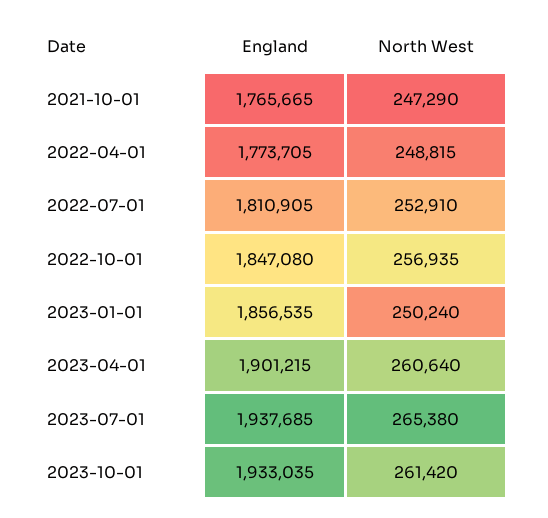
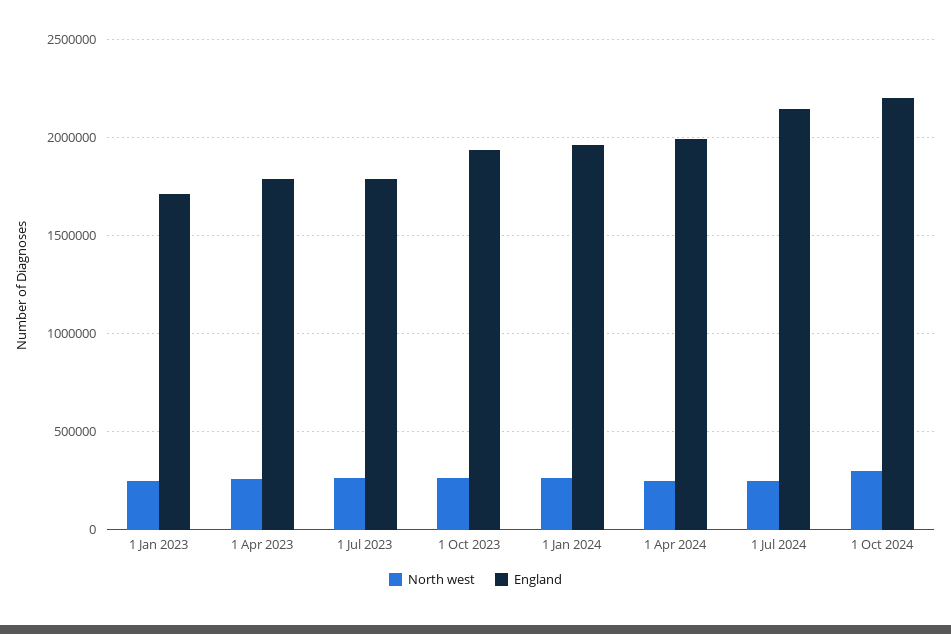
England, 2021-10-01: 1765665 -> none
North West, 2021-10-01: 247290 -> none
England, 2022-04-01: 1773705 -> none
North West, 2022-04-01: 248815 -> none
England, 2022-07-01: 1810905 -> none
North West, 2022-07-01: 252910 -> none
England, 2022-10-01: 1847080 -> none
North West, 2022-10-01: 256935 -> none
England, 2023-01-01: 1856535 -> 1700000
England, 2023-04-01: 1901215 -> 1800000
England, 2023-07-01: 1937685 -> 1800000
North West, 1 Jan 2024: none -> 250000
England, 1 Jan 2024: none -> 1950000
North West, 1 Apr 2024: none -> 250000
England, 1 Apr 2024: none -> 2000000
North West, 1 Jul 2024: none -> 250000
England, 1 Jul 2024: none -> 2150000
North West, 1 Oct 2024: none -> 300000
England, 1 Oct 2024: none -> 2200000

